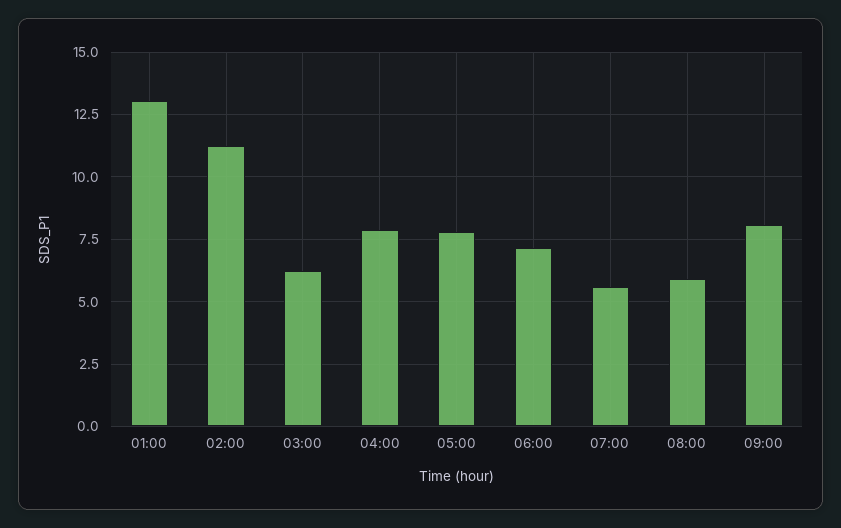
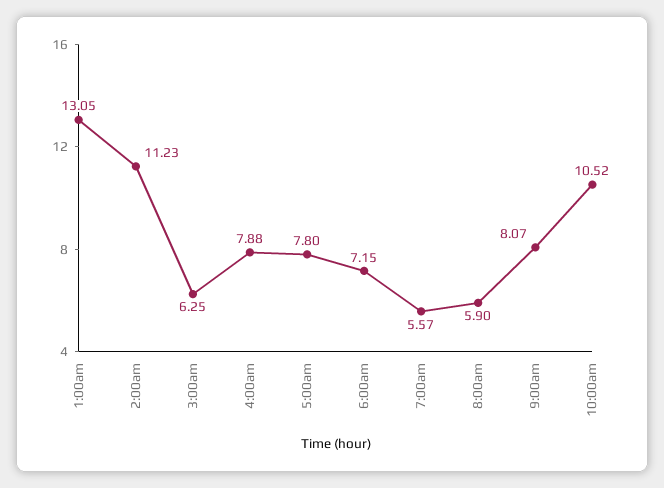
10:00am: none -> 10.52

